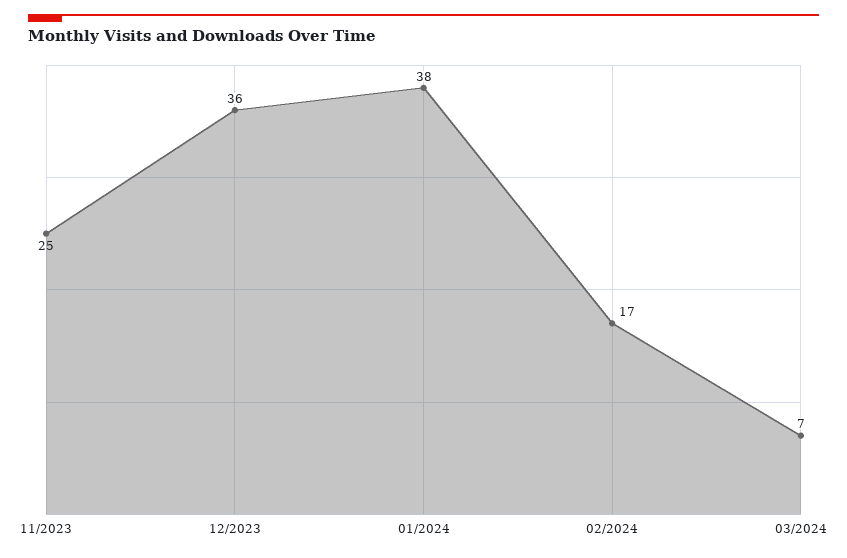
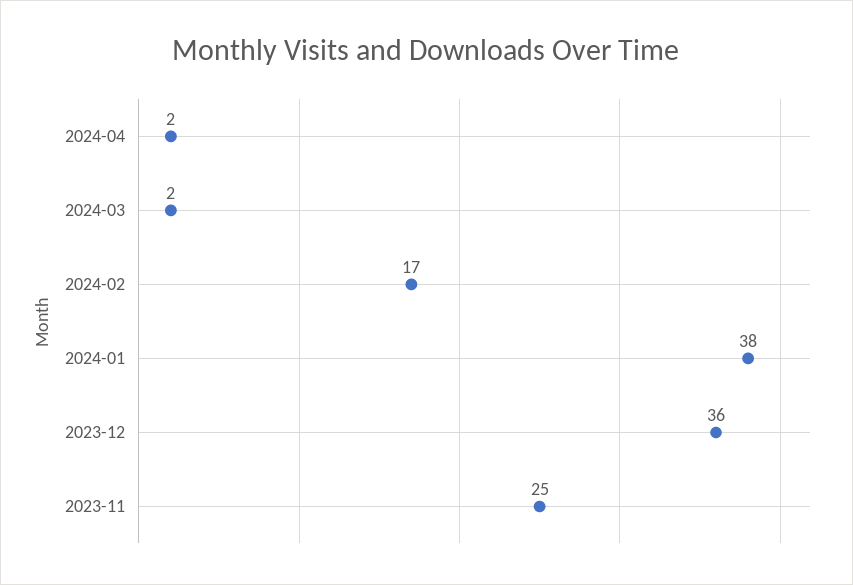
03/2024: 7 -> 2
2024-04: none -> 2

